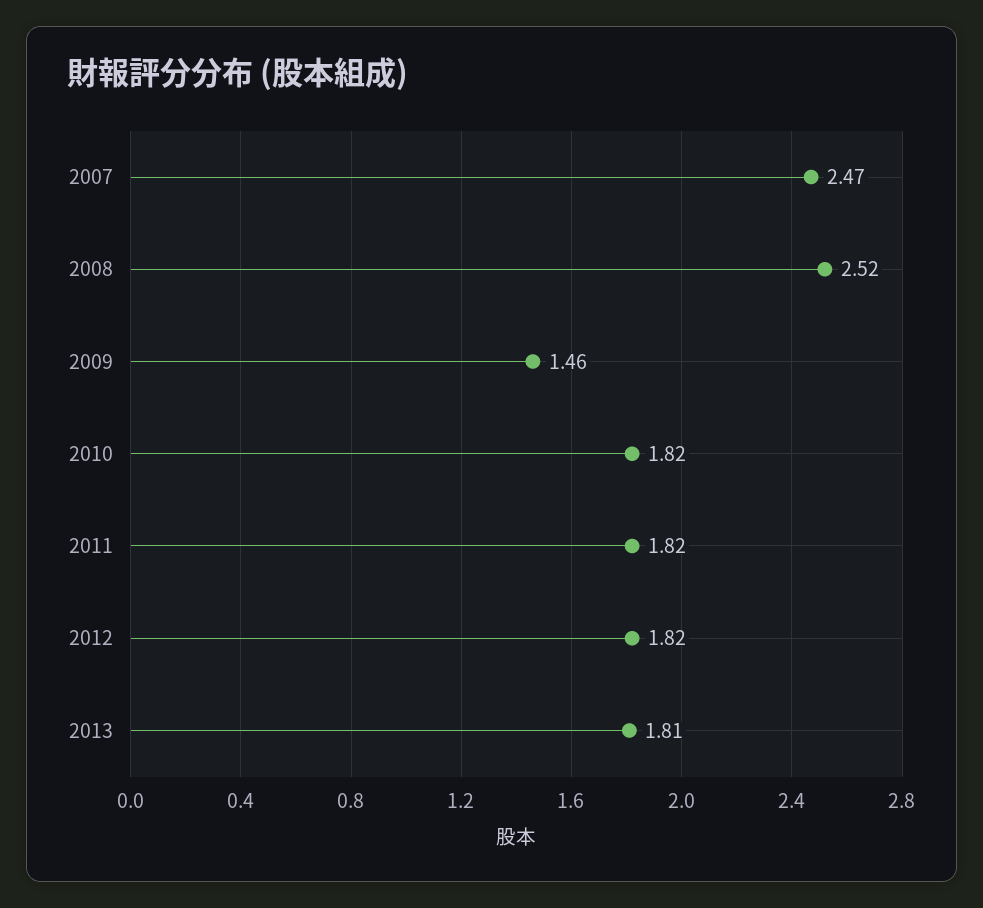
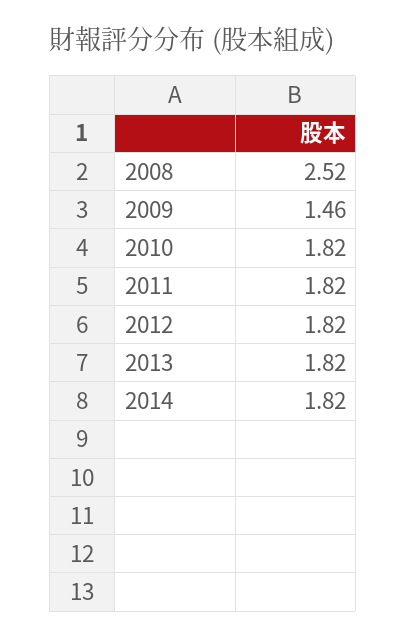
2007: 2.47 -> none
2013: 1.81 -> 1.82
2014: none -> 1.82

